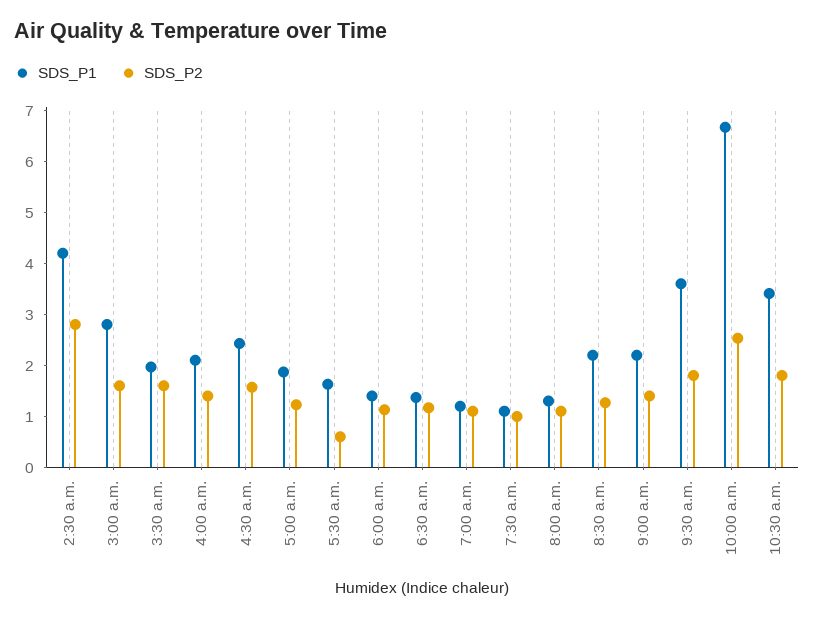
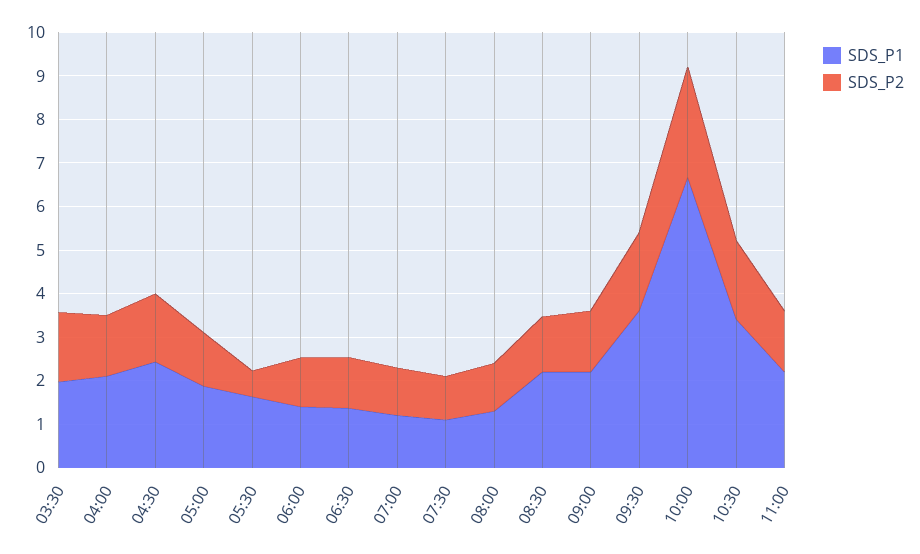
SDS_P1, 2:30 a.m.: 4.2 -> none
SDS_P2, 2:30 a.m.: 2.8 -> none
SDS_P1, 3:00 a.m.: 2.8 -> none
SDS_P2, 3:00 a.m.: 1.6 -> none
SDS_P1, 11:00: none -> 2.2
SDS_P2, 11:00: none -> 1.4

